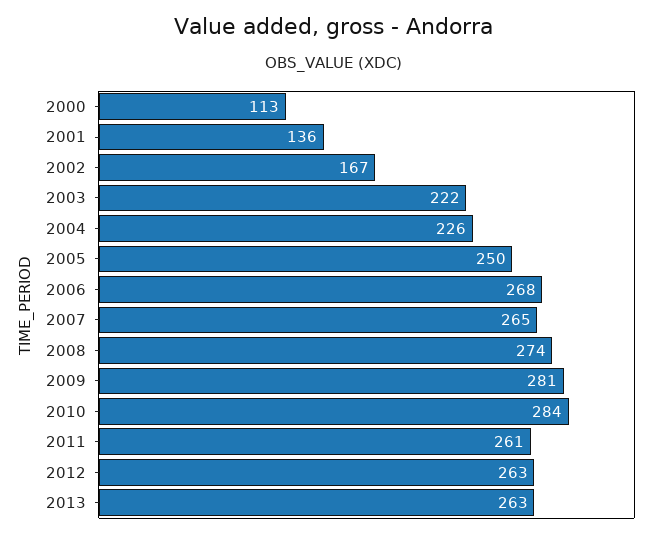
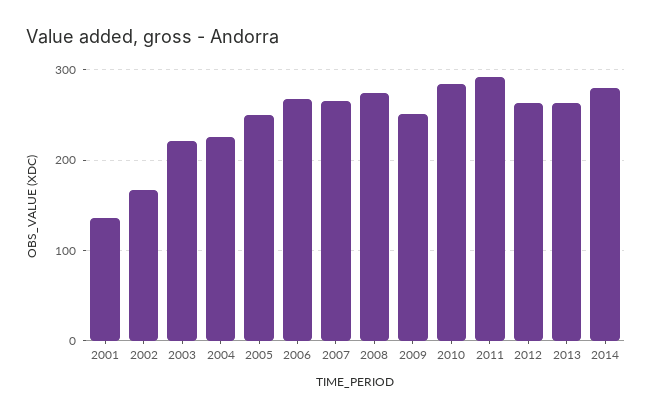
2000: 113 -> none
2009: 281 -> 250
2011: 261 -> 290
2014: none -> 280

